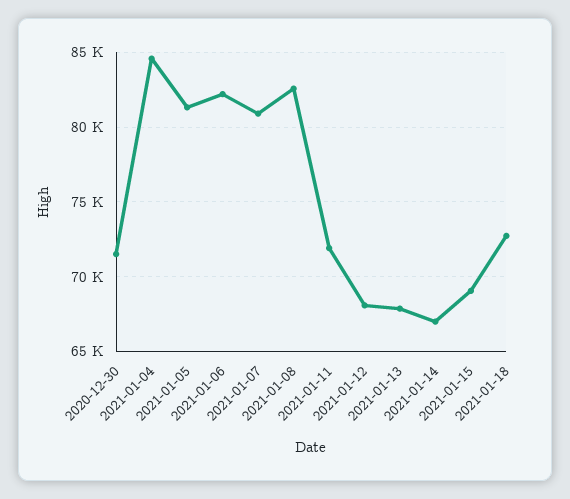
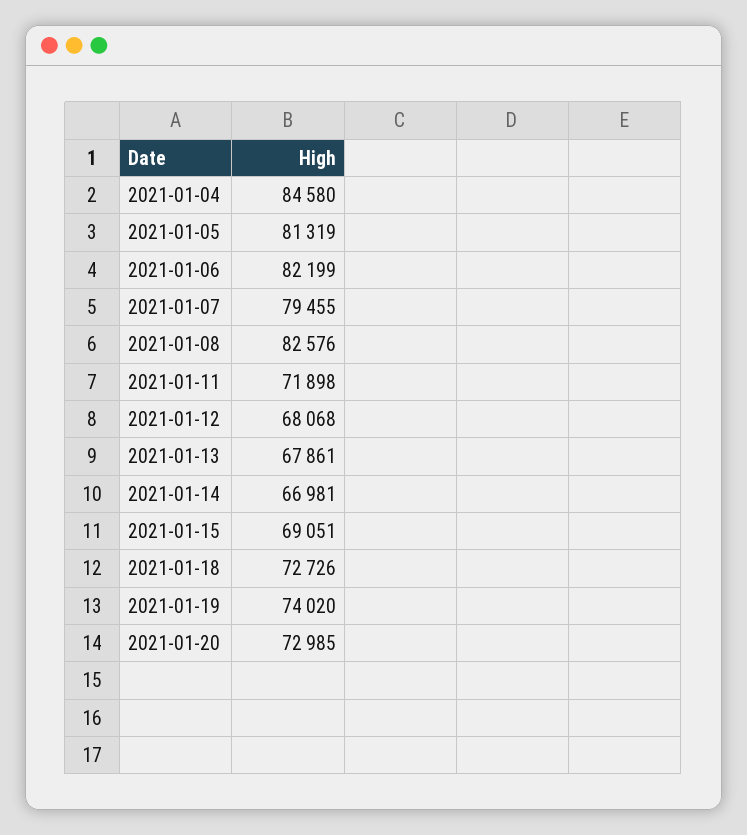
2020-12-30: 71500 -> none
2021-01-07: 81000 -> 79455
2021-01-19: none -> 74020
2021-01-20: none -> 72985

